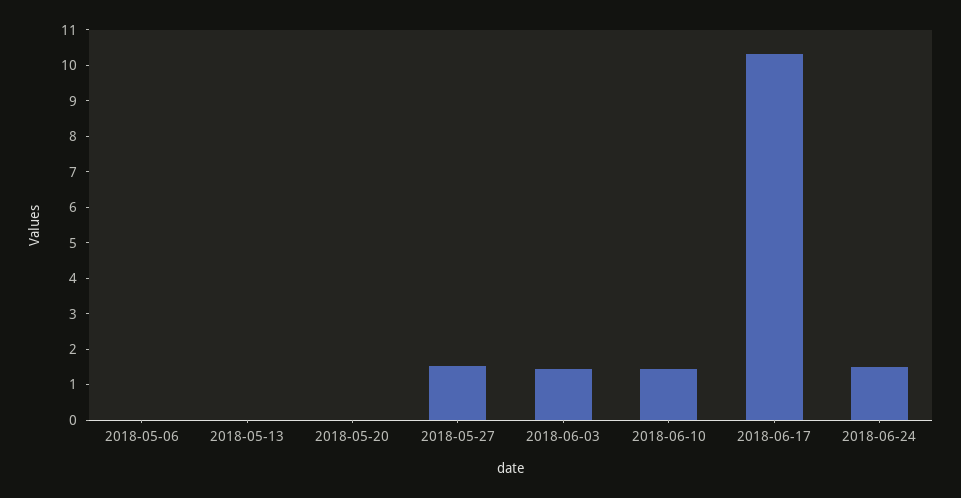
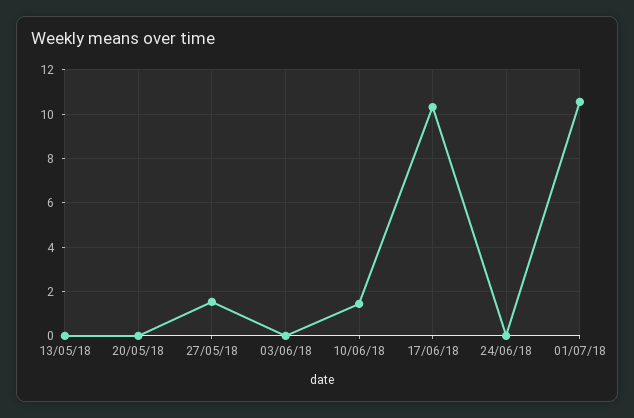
2018-05-06: 0 -> none
2018-06-03: 1.5 -> 0
2018-06-24: 1.5 -> 0
01/07/18: none -> 10.5

